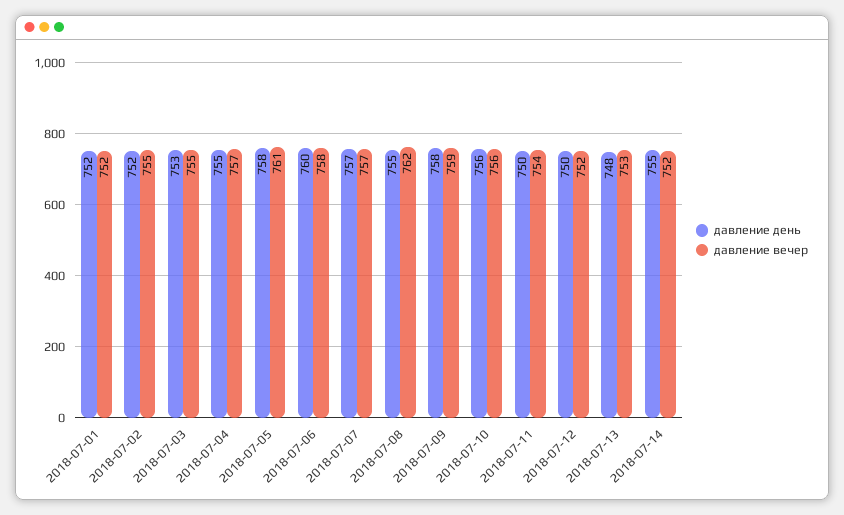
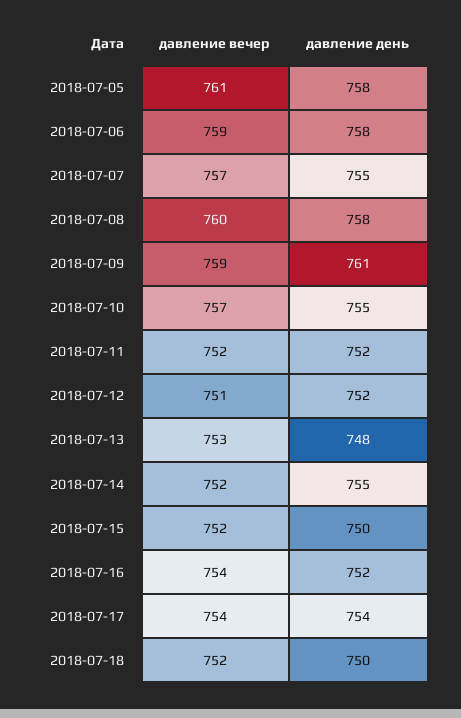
давление день, 2018-07-01: 752 -> none
давление вечер, 2018-07-01: 752 -> none
давление день, 2018-07-02: 752 -> none
давление вечер, 2018-07-02: 755 -> none
давление день, 2018-07-03: 753 -> none
давление вечер, 2018-07-03: 755 -> none
давление день, 2018-07-04: 755 -> none
давление вечер, 2018-07-04: 757 -> none
давление день, 2018-07-06: 760 -> 758
давление вечер, 2018-07-06: 758 -> 759
давление день, 2018-07-07: 757 -> 755
давление день, 2018-07-08: 755 -> 758
давление вечер, 2018-07-08: 762 -> 760
давление день, 2018-07-09: 758 -> 761
давление день, 2018-07-10: 756 -> 755
давление вечер, 2018-07-10: 756 -> 757
давление день, 2018-07-11: 750 -> 752
давление вечер, 2018-07-11: 754 -> 752
давление день, 2018-07-12: 750 -> 752
давление вечер, 2018-07-12: 752 -> 751
давление вечер, 2018-07-15: none -> 752
давление день, 2018-07-15: none -> 750
давление вечер, 2018-07-16: none -> 754
давление день, 2018-07-16: none -> 752
давление вечер, 2018-07-17: none -> 754
давление день, 2018-07-17: none -> 754
давление вечер, 2018-07-18: none -> 752
давление день, 2018-07-18: none -> 750

